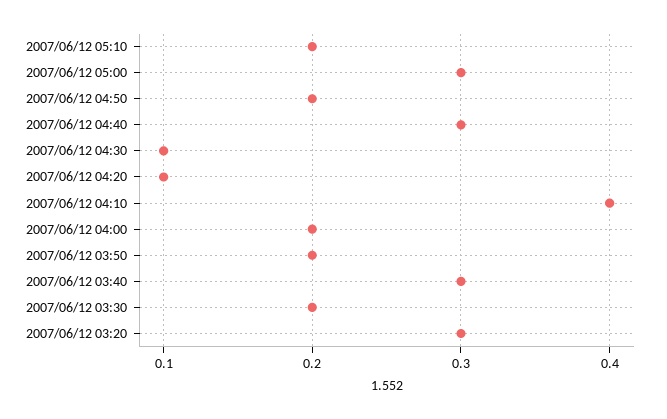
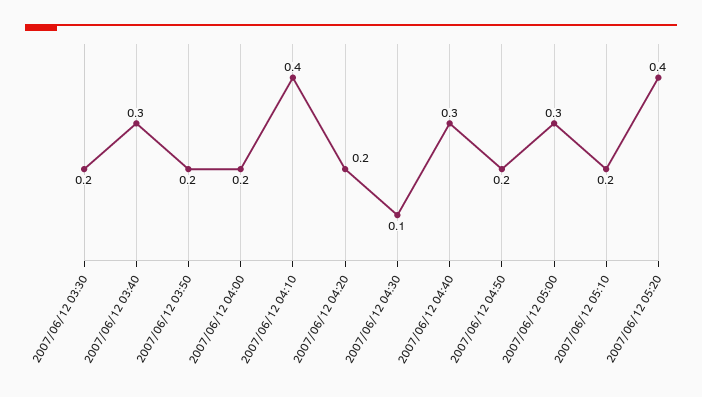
2007/06/12 04:20: 0.1 -> 0.2
2007/06/12 03:20: 0.3 -> none
2007/06/12 05:20: none -> 0.4

